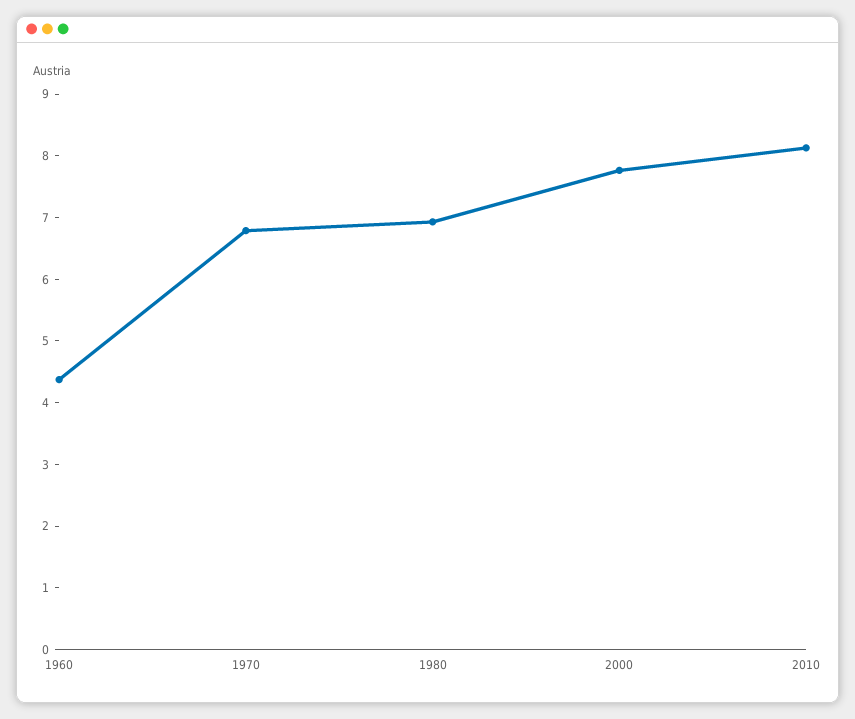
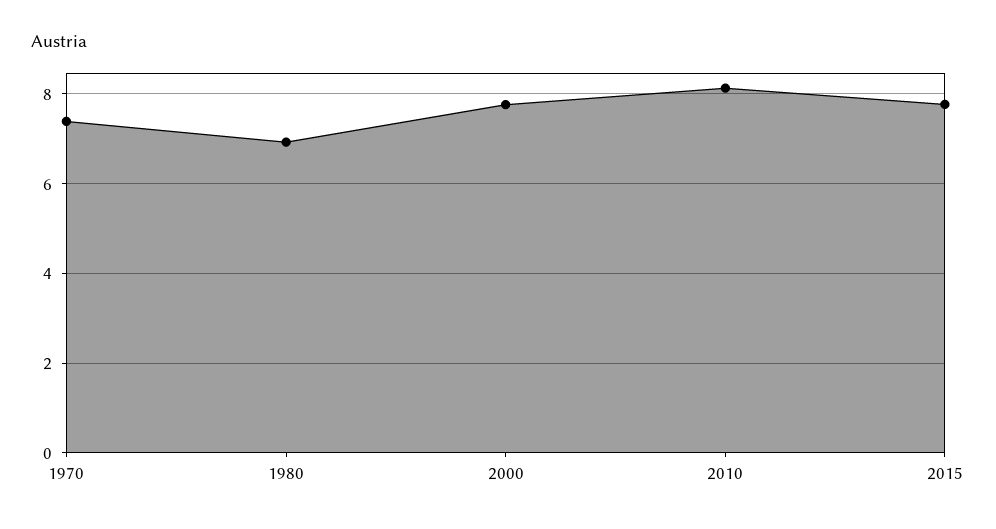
1960: 4.4 -> none
1970: 6.8 -> 7.4
2015: none -> 7.8

